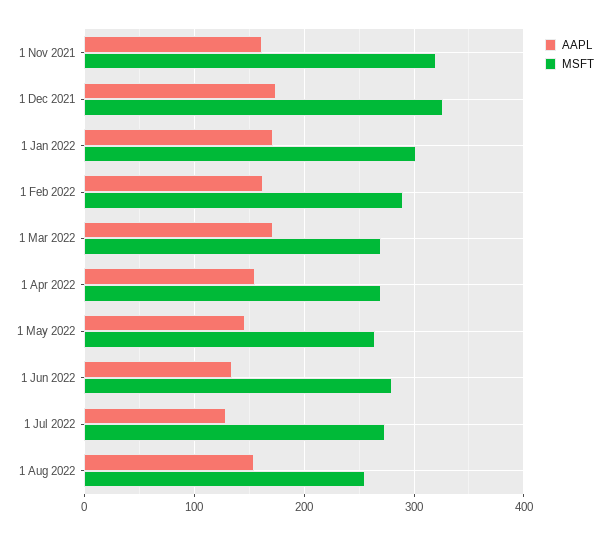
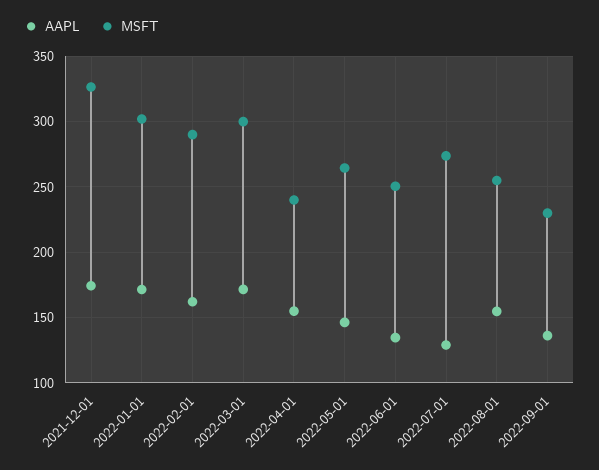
AAPL, 1 Nov 2021: 160 -> none
MSFT, 1 Nov 2021: 320 -> none
MSFT, 1 Mar 2022: 270 -> 300
MSFT, 1 Apr 2022: 270 -> 240
MSFT, 1 Jun 2022: 280 -> 250
AAPL, 2022-09-01: none -> 135
MSFT, 2022-09-01: none -> 230

